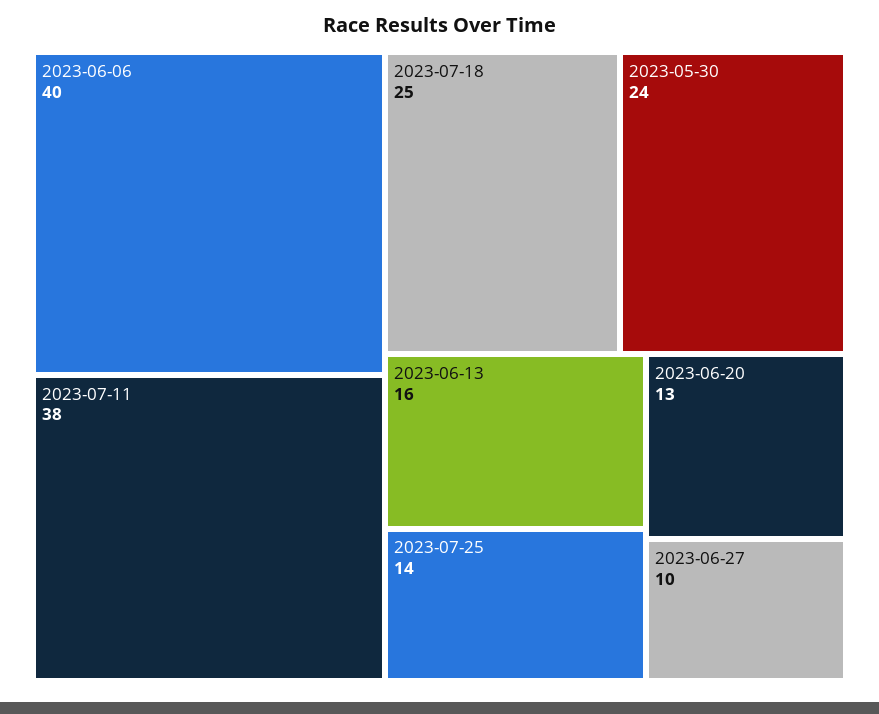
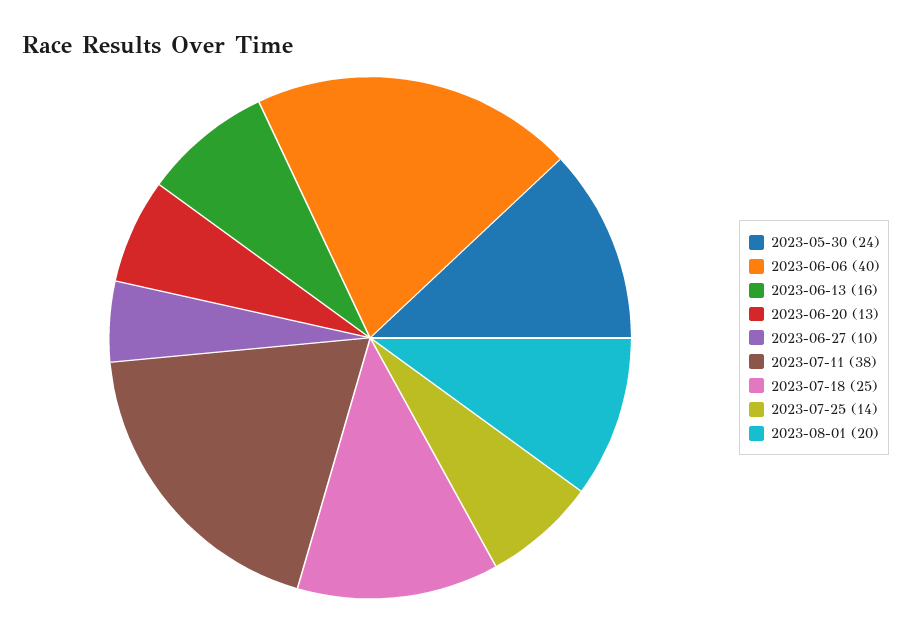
2023-08-01: none -> 20

